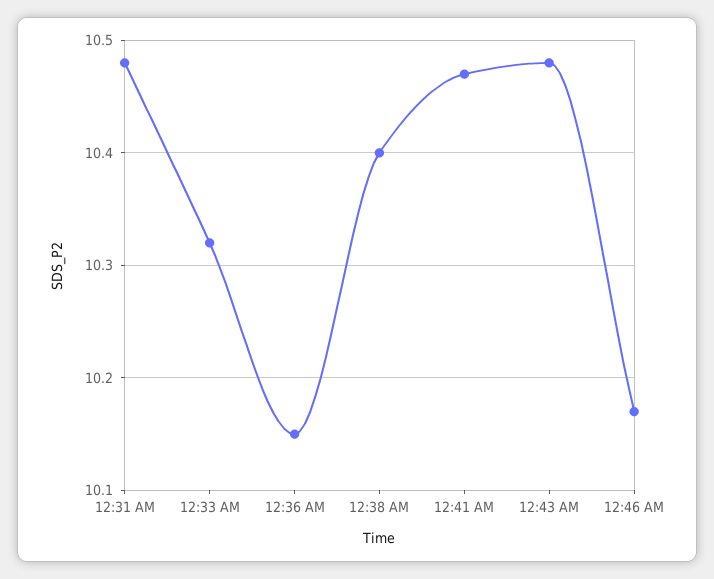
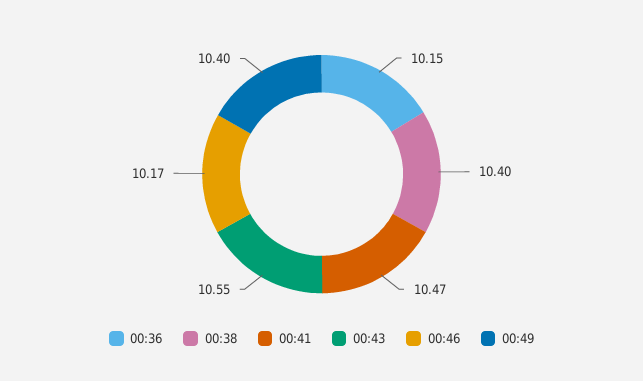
12:31 AM: 10.48 -> none
12:33 AM: 10.32 -> none
12:43 AM: 10.48 -> 10.55
00:49: none -> 10.4

